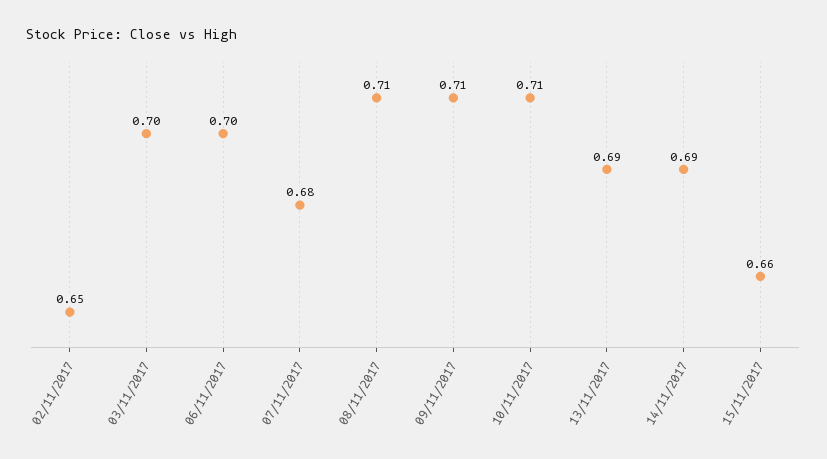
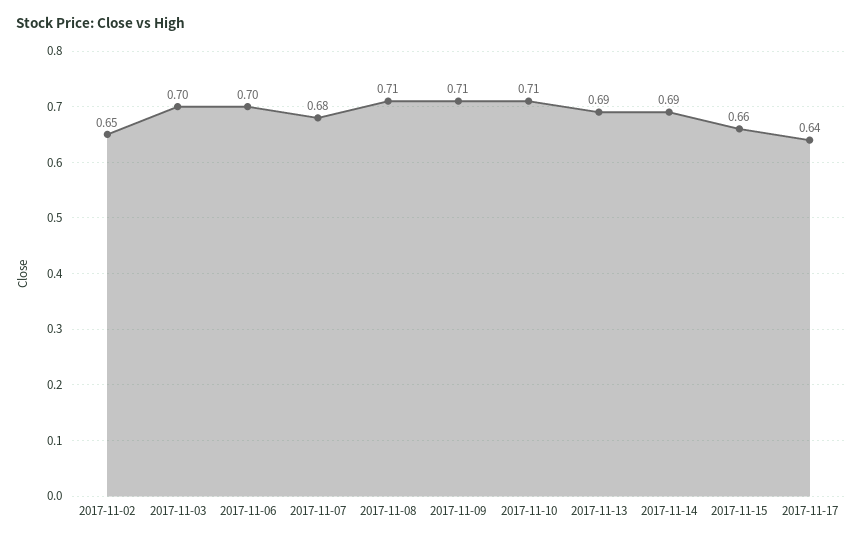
2017-11-17: none -> 0.64

